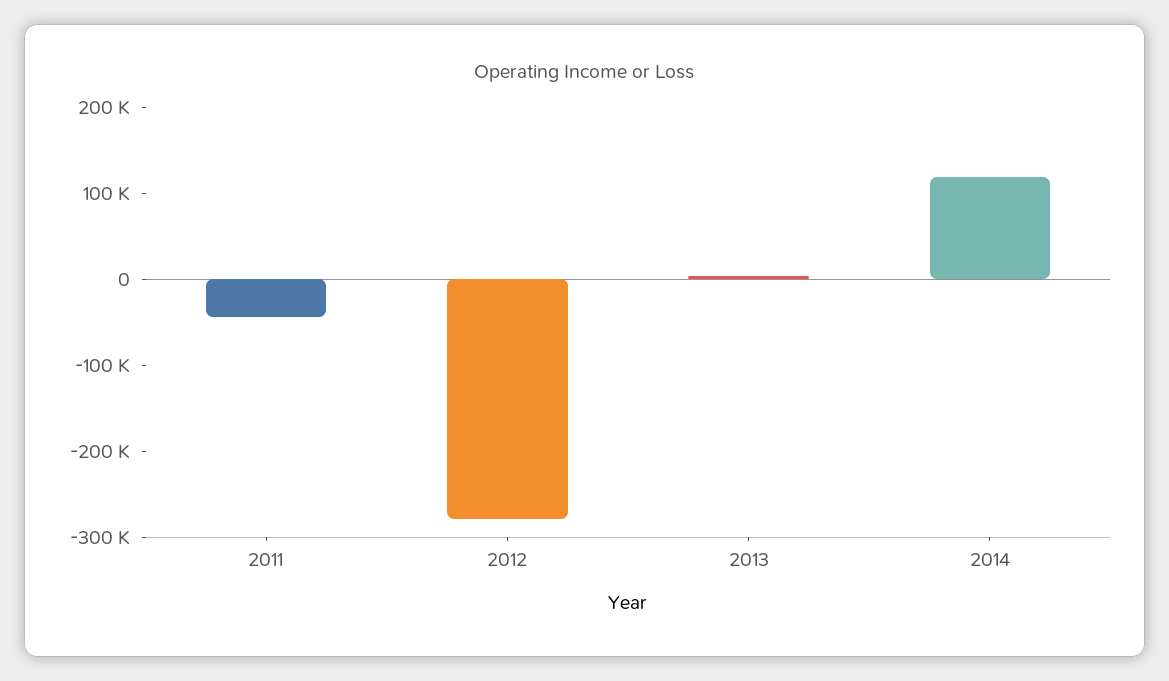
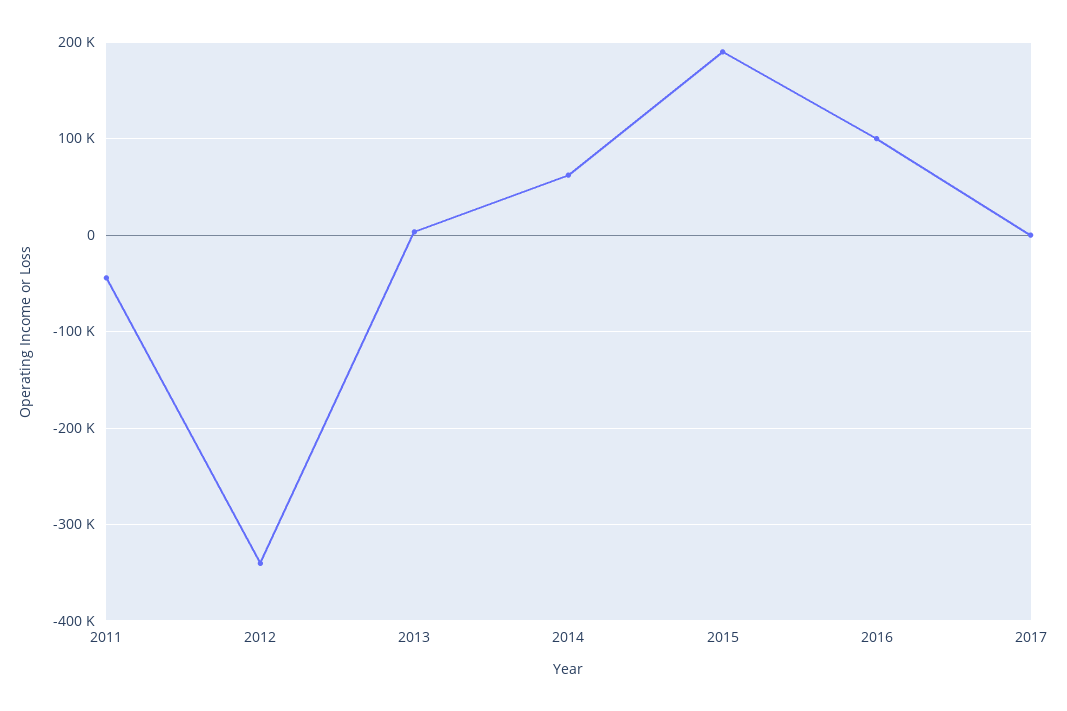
2012: -280000 -> -340000
2014: 120000 -> 60000
2015: none -> 190000
2016: none -> 100000
2017: none -> 0

